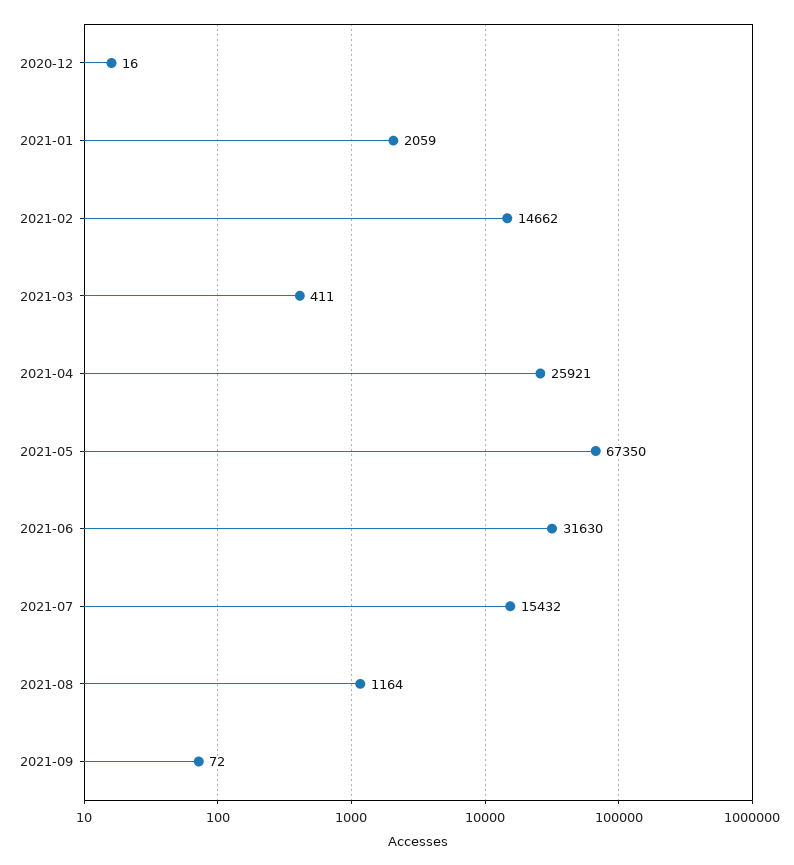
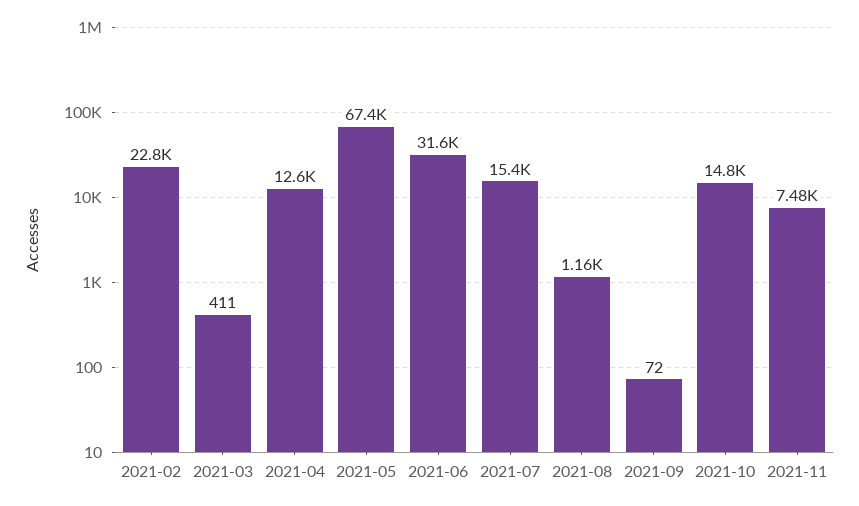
2020-12: 16 -> none
2021-01: 2059 -> none
2021-02: 14662 -> 22800
2021-04: 25921 -> 12600
2021-10: none -> 14800
2021-11: none -> 7480

